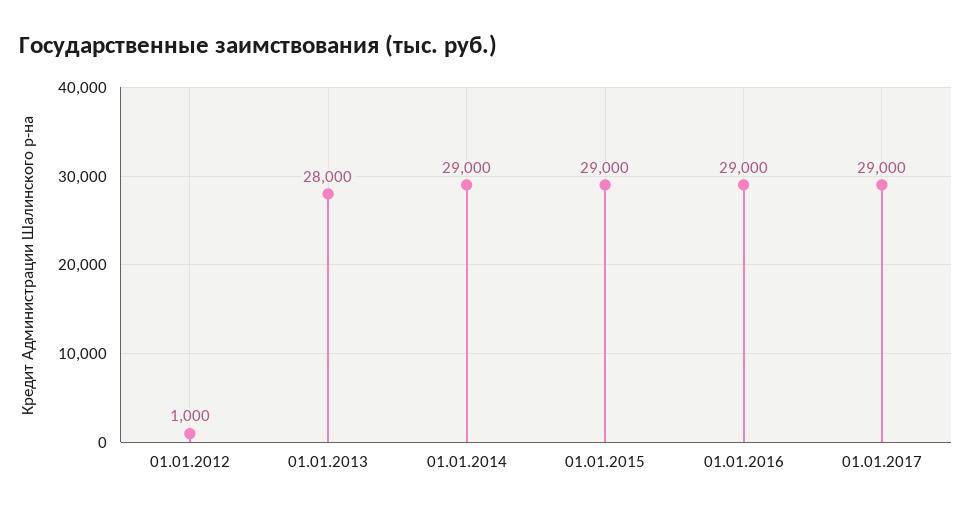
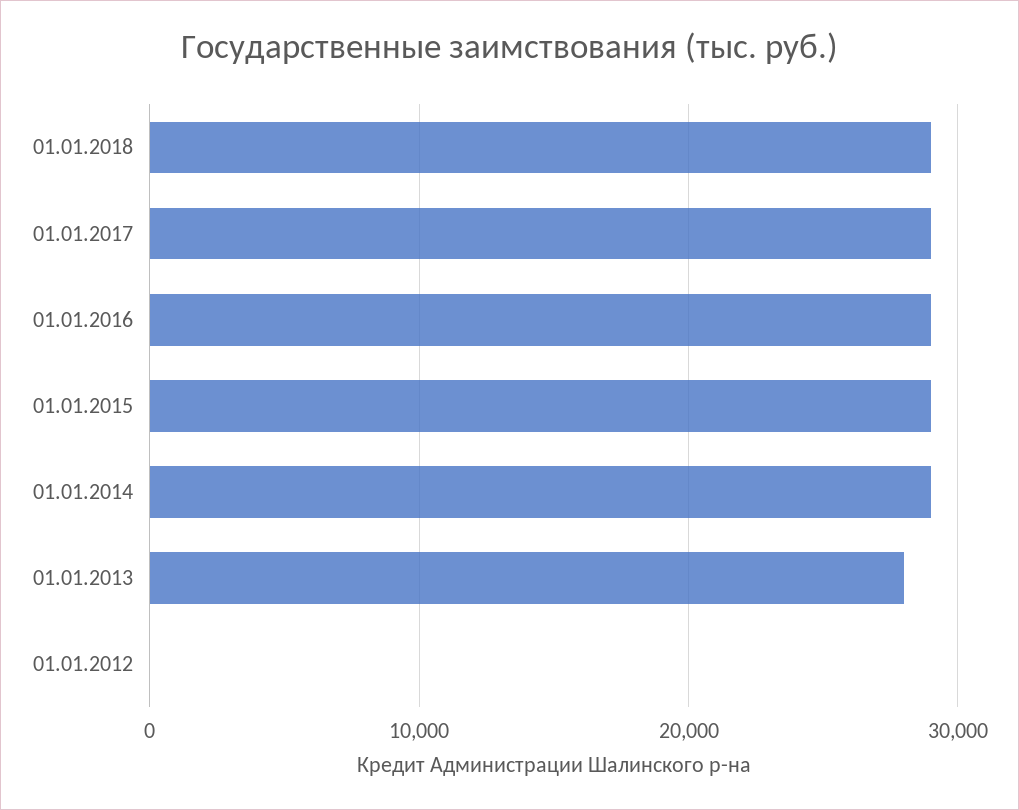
01.01.2012: 1000 -> 0
01.01.2018: none -> 29000

